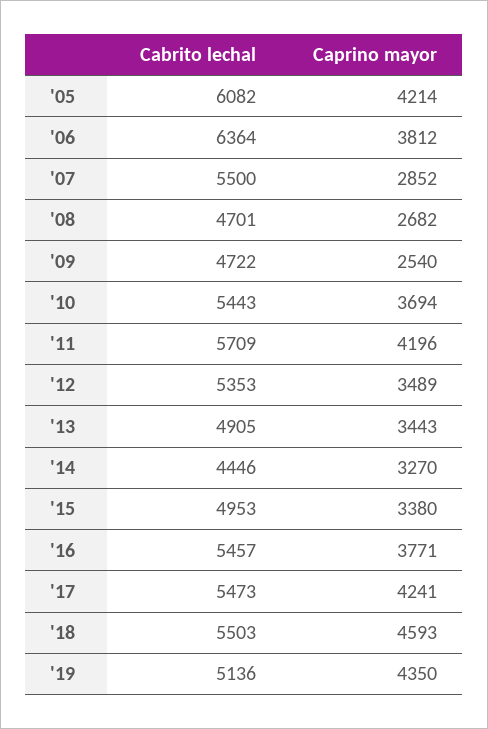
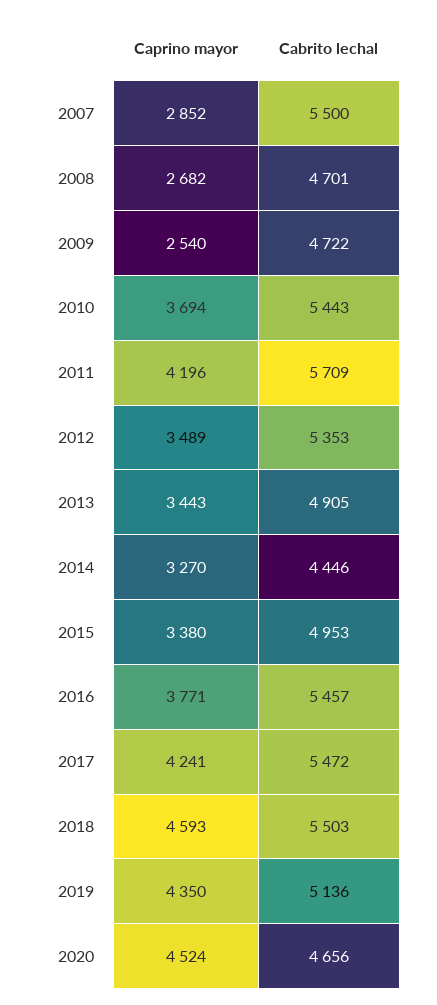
Cabrito lechal, '05: 6082 -> none
Caprino mayor, '05: 4214 -> none
Cabrito lechal, '06: 6364 -> none
Caprino mayor, '06: 3812 -> none
Cabrito lechal, '17: 5473 -> 5472
Caprino mayor, 2020: none -> 4524
Cabrito lechal, 2020: none -> 4656

